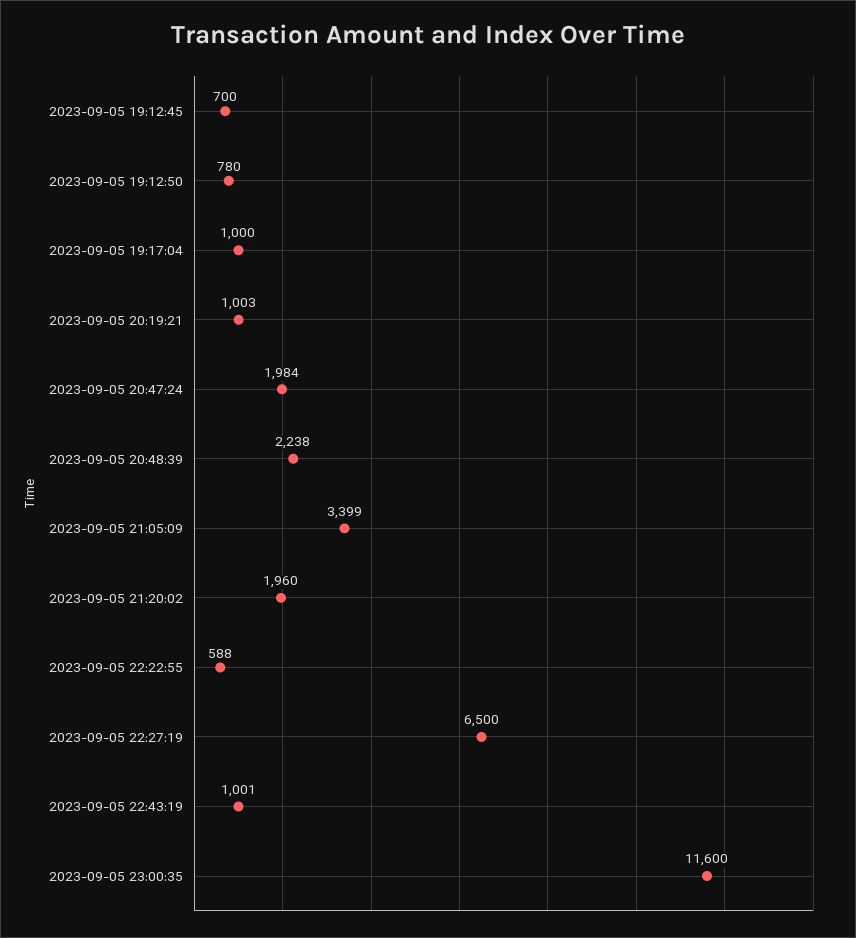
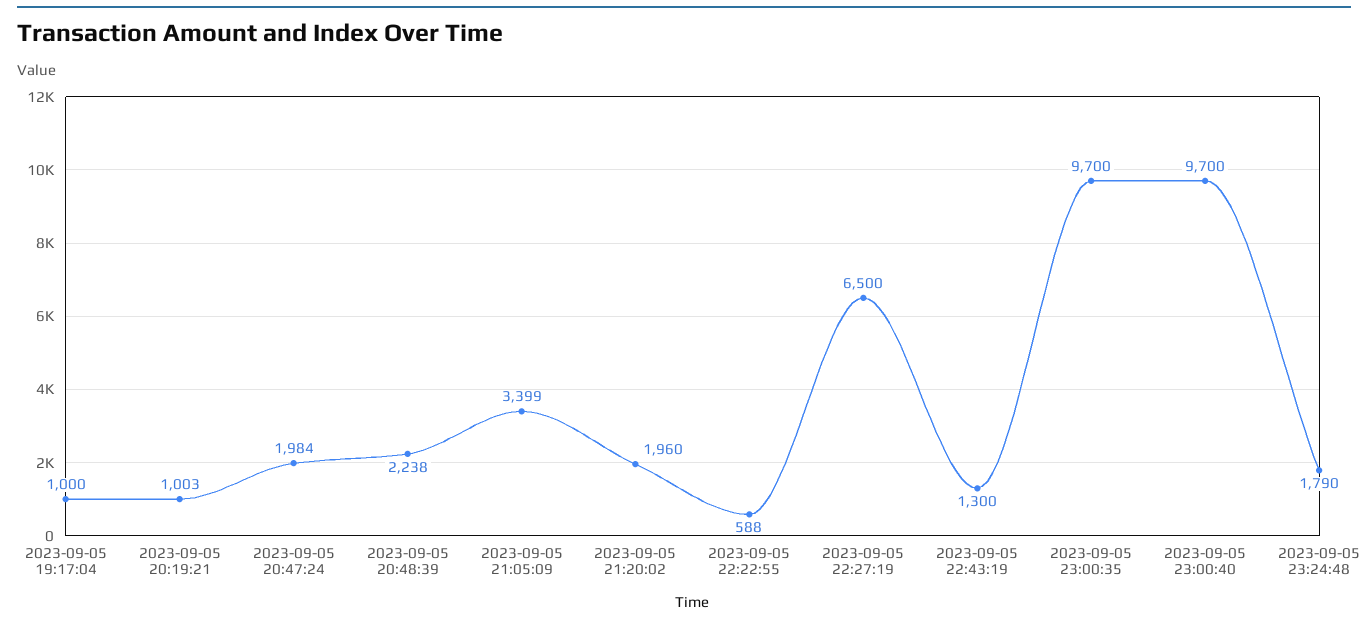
2023-09-05 19:12:45: 700 -> none
2023-09-05 19:12:50: 780 -> none
2023-09-05 22:43:19: 1001 -> 1300
2023-09-05 23:00:35: 11600 -> 9700
2023-09-05 23:00:40: none -> 9700
2023-09-05 23:24:48: none -> 1790

